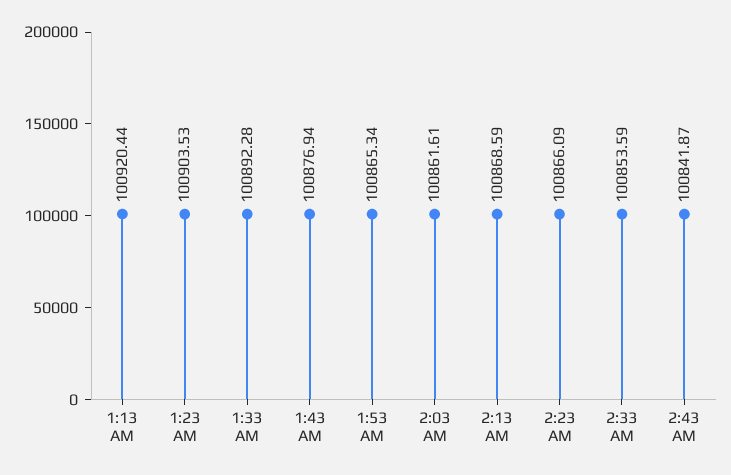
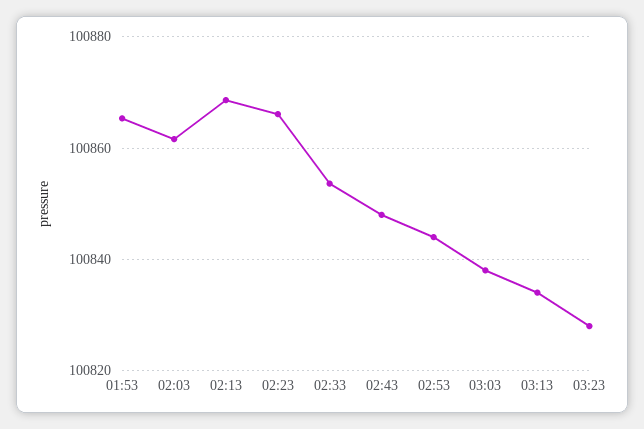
1:13 AM: 100920.44 -> none
1:23 AM: 100903.53 -> none
1:33 AM: 100892.28 -> none
1:43 AM: 100876.94 -> none
2:43 AM: 100841.87 -> 100848
02:53: none -> 100844
03:03: none -> 100838
03:13: none -> 100834
03:23: none -> 100828

